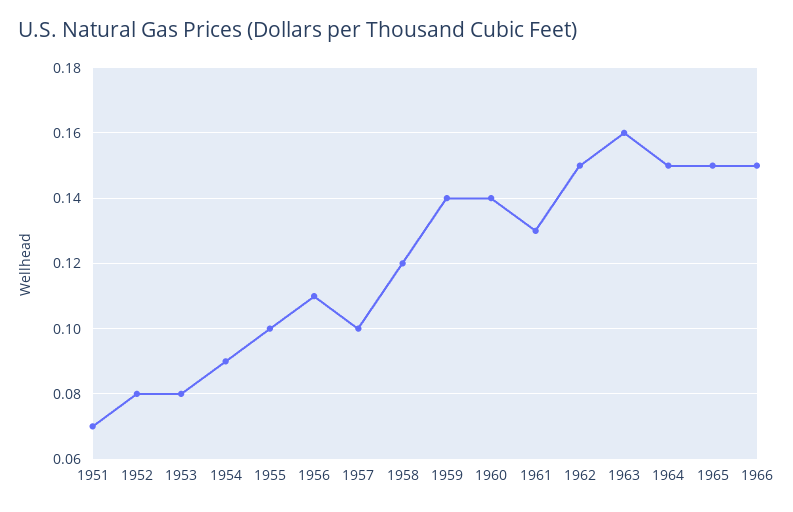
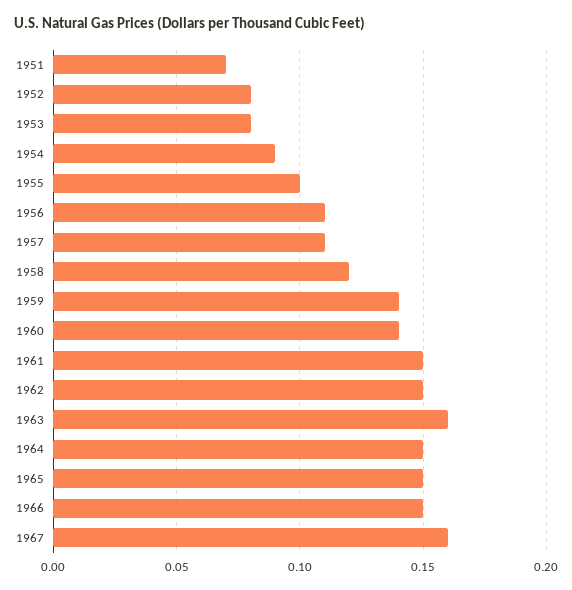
1957: 0.1 -> 0.11
1961: 0.13 -> 0.15
1967: none -> 0.16

